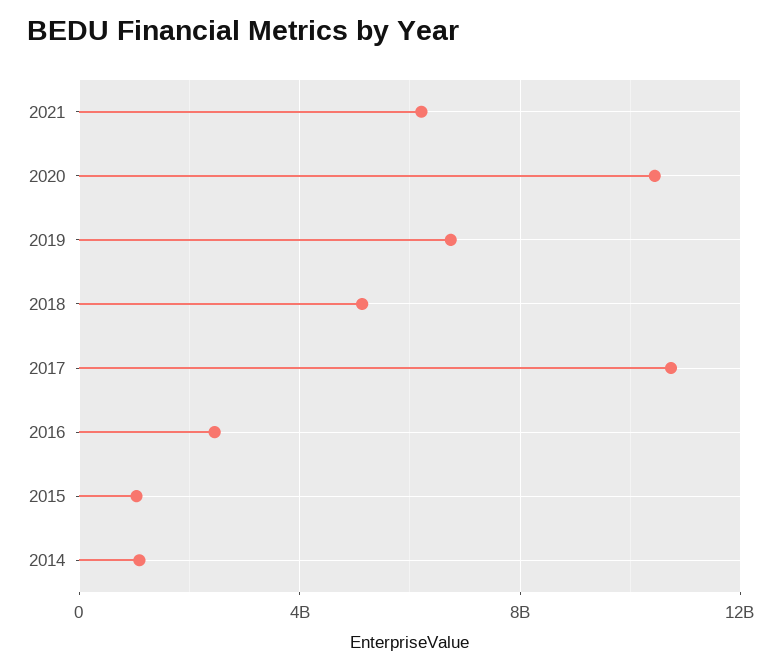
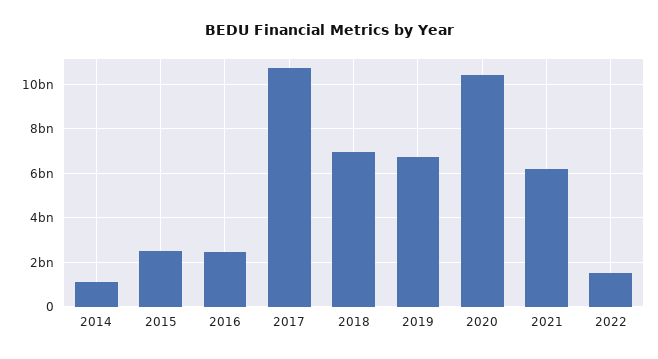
2018: 5000000000 -> 7000000000
2015: 1000000000 -> 2500000000
2022: none -> 1500000000

